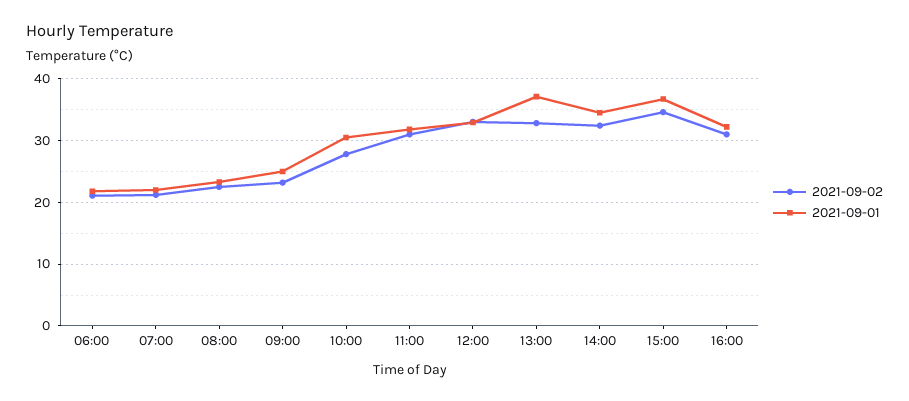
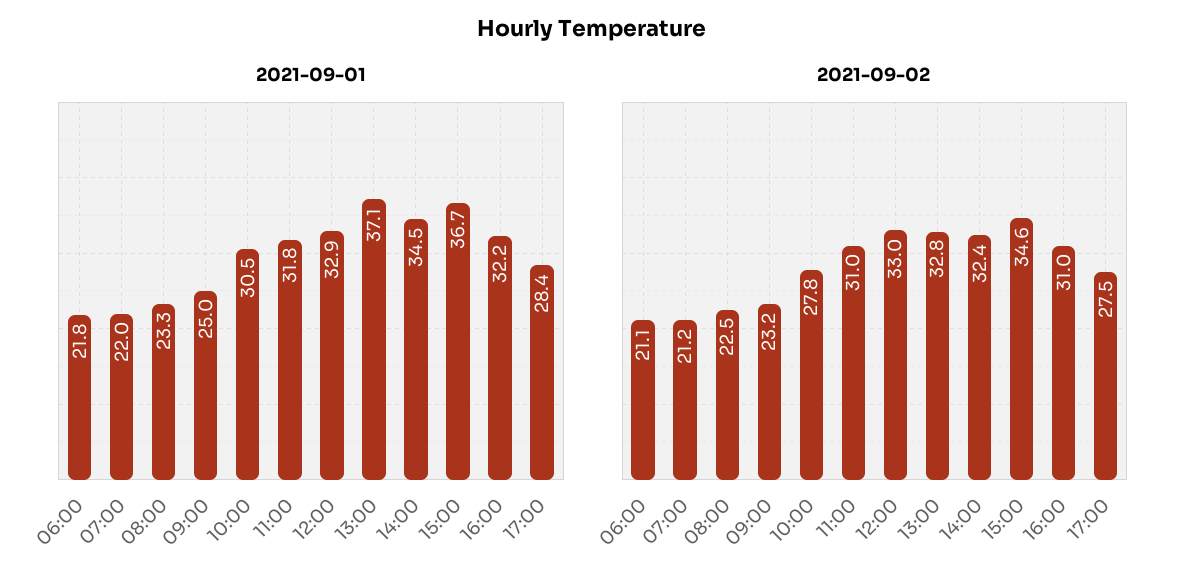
2021-09-01, 17:00: none -> 28.4
2021-09-02, 17:00: none -> 27.5

